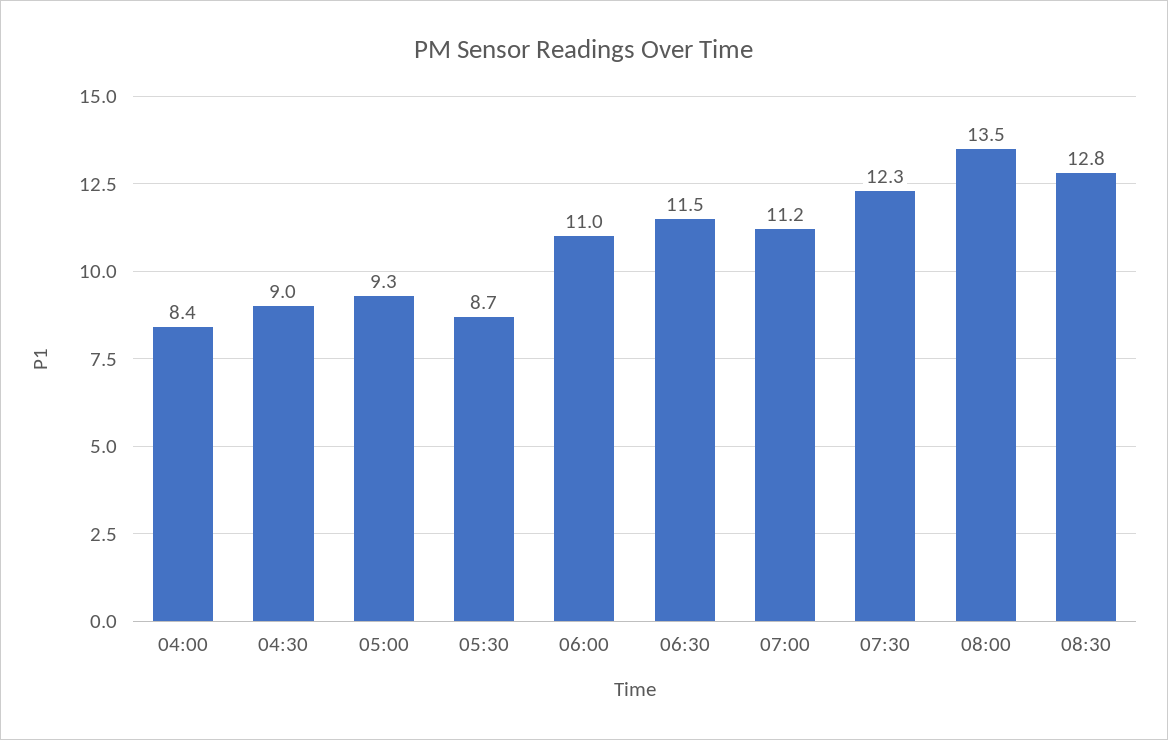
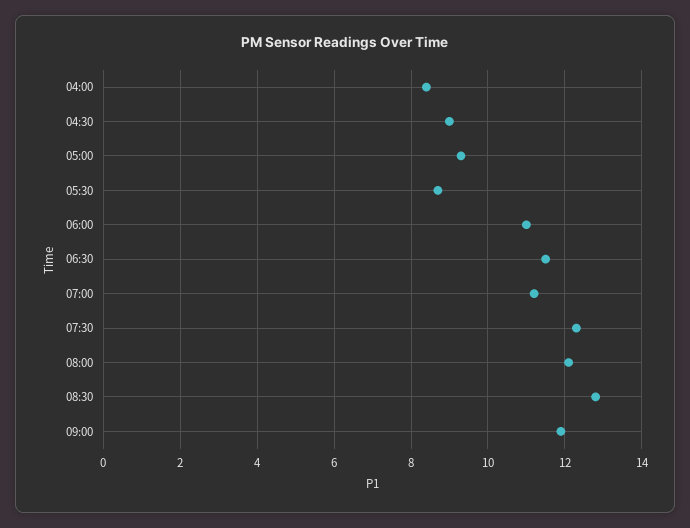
08:00: 13.5 -> 12
09:00: none -> 12

